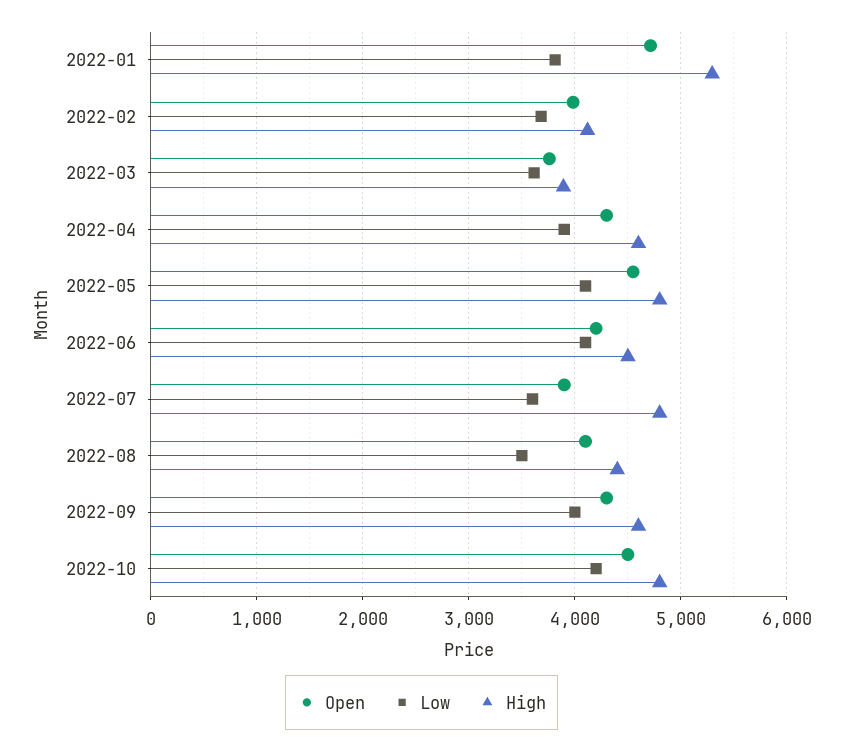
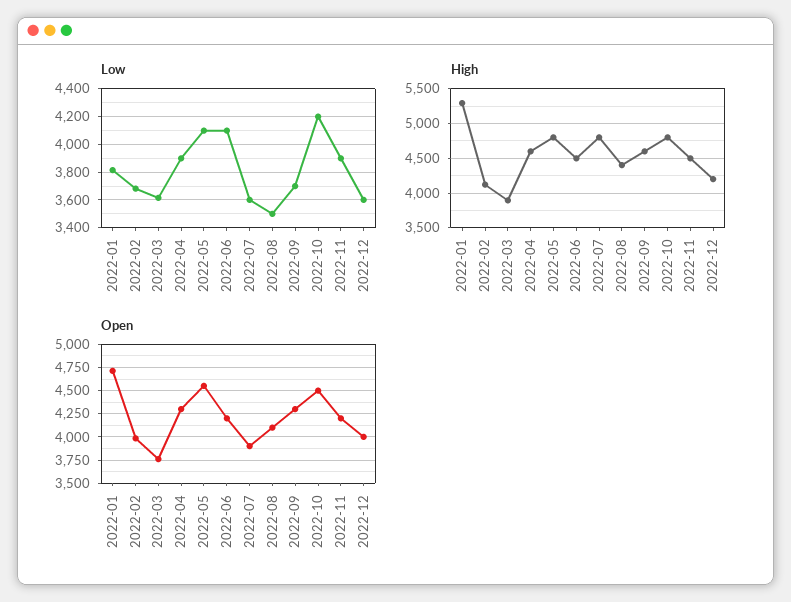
Low, 2022-09: 4000 -> 3700
Low, 2022-11: none -> 3900
Low, 2022-12: none -> 3600
High, 2022-11: none -> 4500
High, 2022-12: none -> 4200
Open, 2022-11: none -> 4250
Open, 2022-12: none -> 4000

